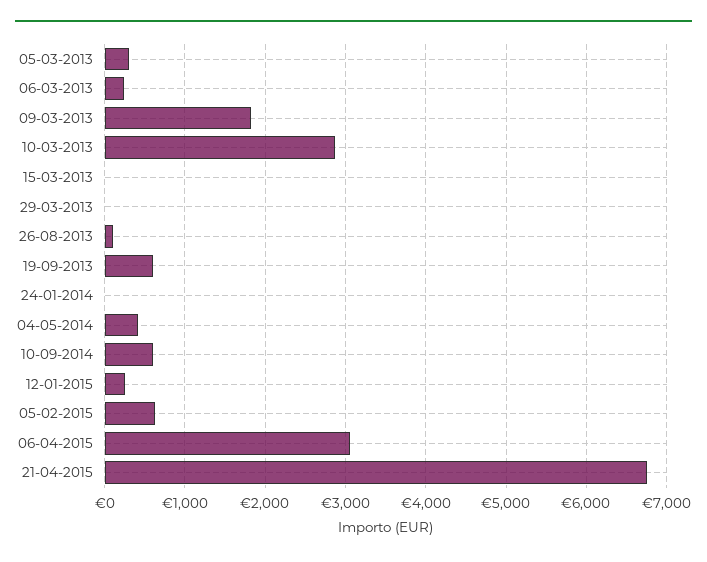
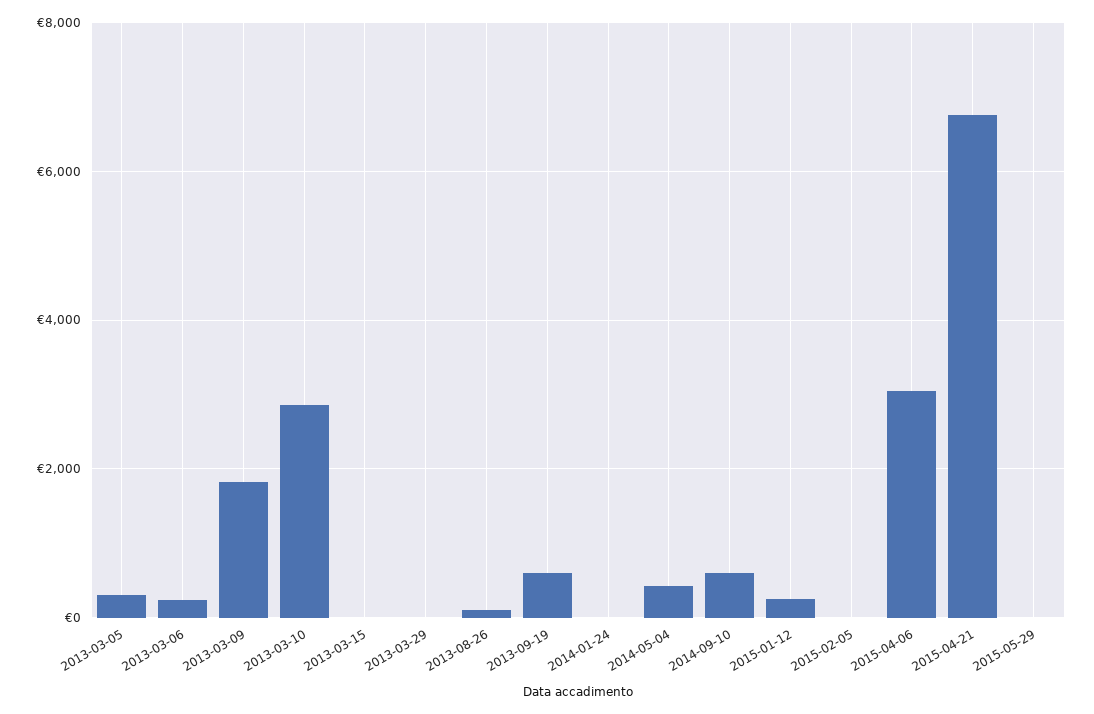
05-02-2015: 600 -> 0
2015-05-29: none -> 0

